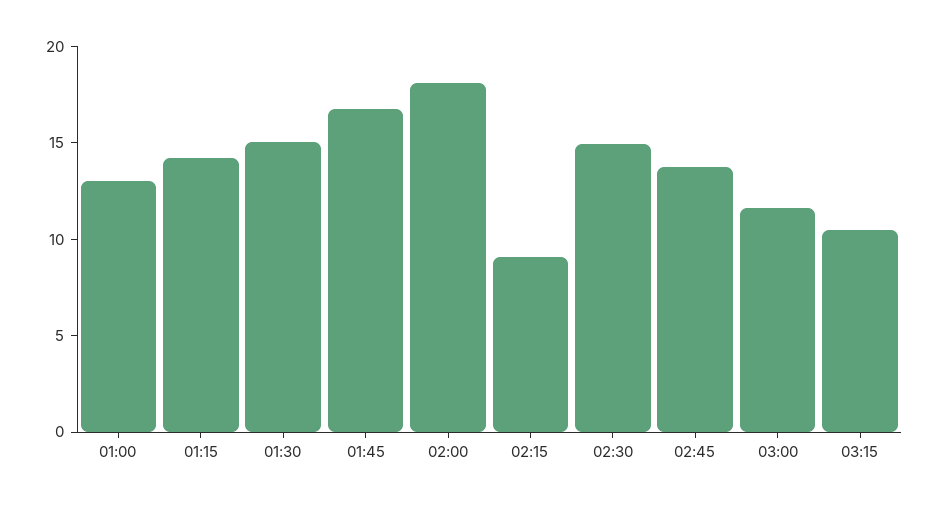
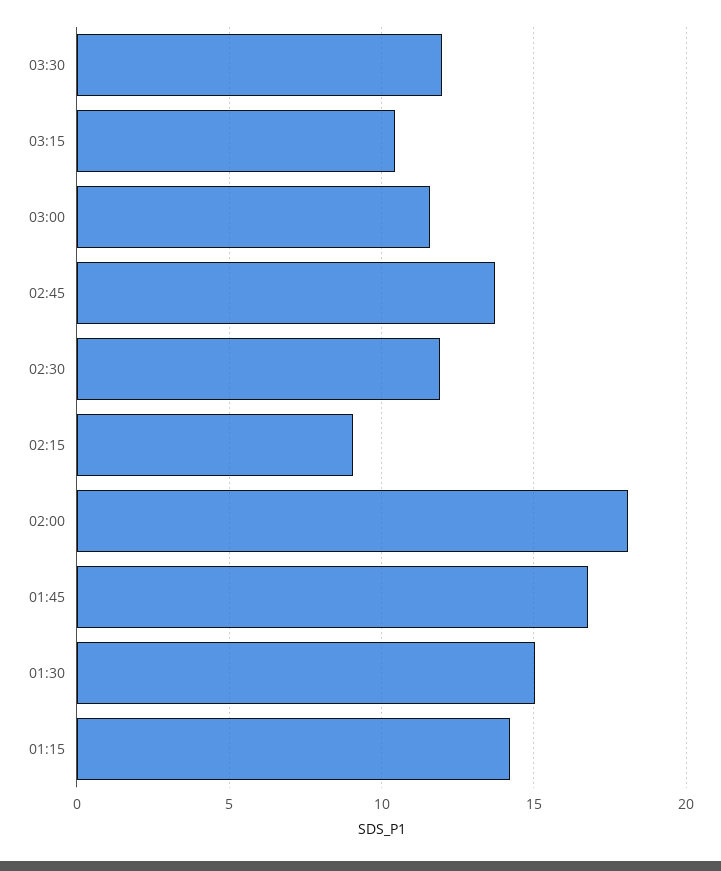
01:00: 13 -> none
02:30: 15 -> 12
03:30: none -> 12

